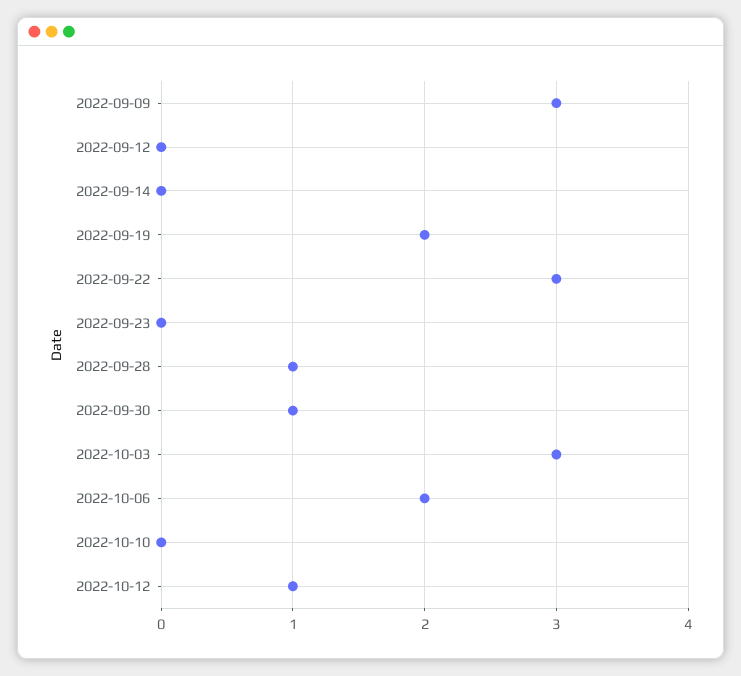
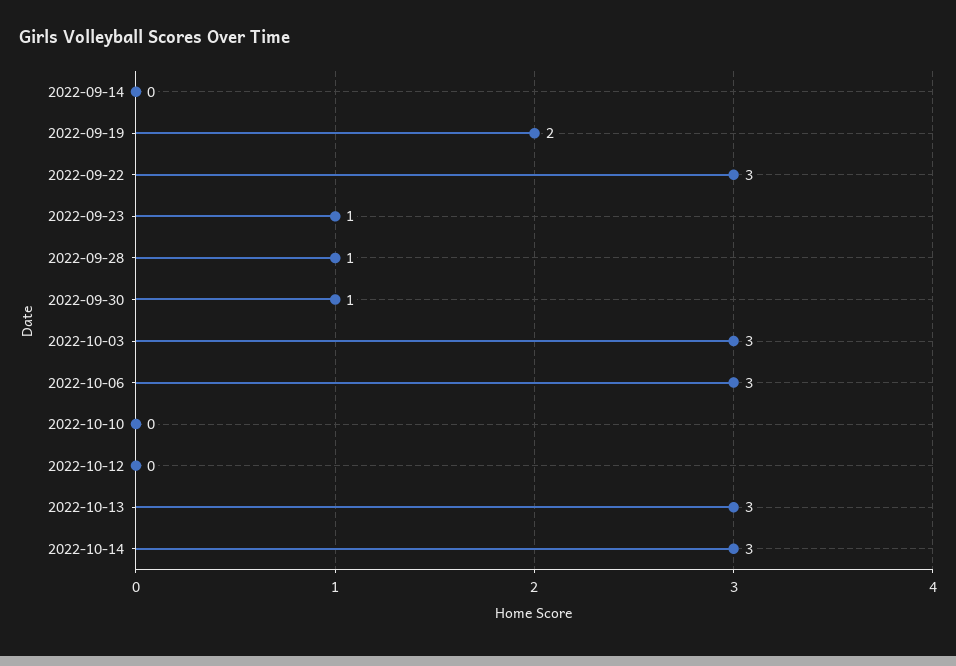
2022-09-09: 3 -> none
2022-09-12: 0 -> none
2022-09-23: 0 -> 1
2022-10-06: 2 -> 3
2022-10-12: 1 -> 0
2022-10-13: none -> 3
2022-10-14: none -> 3

